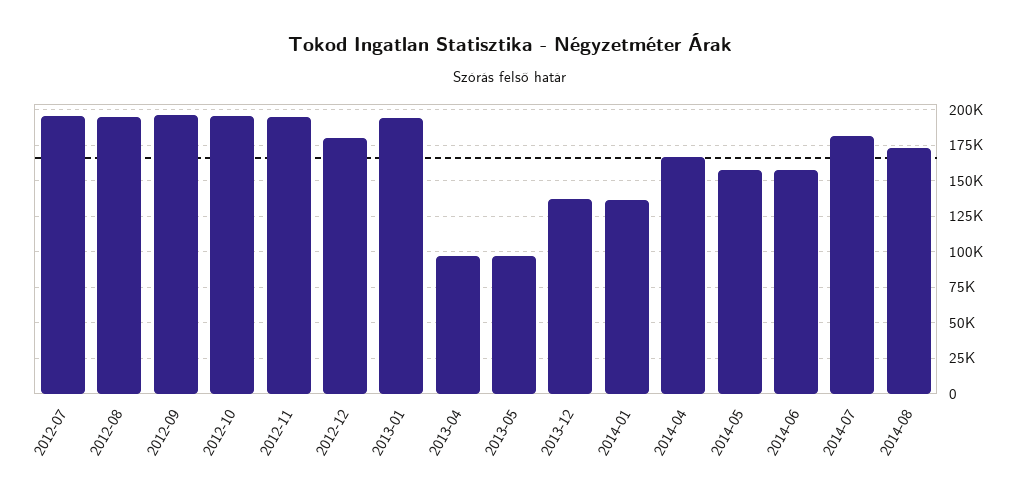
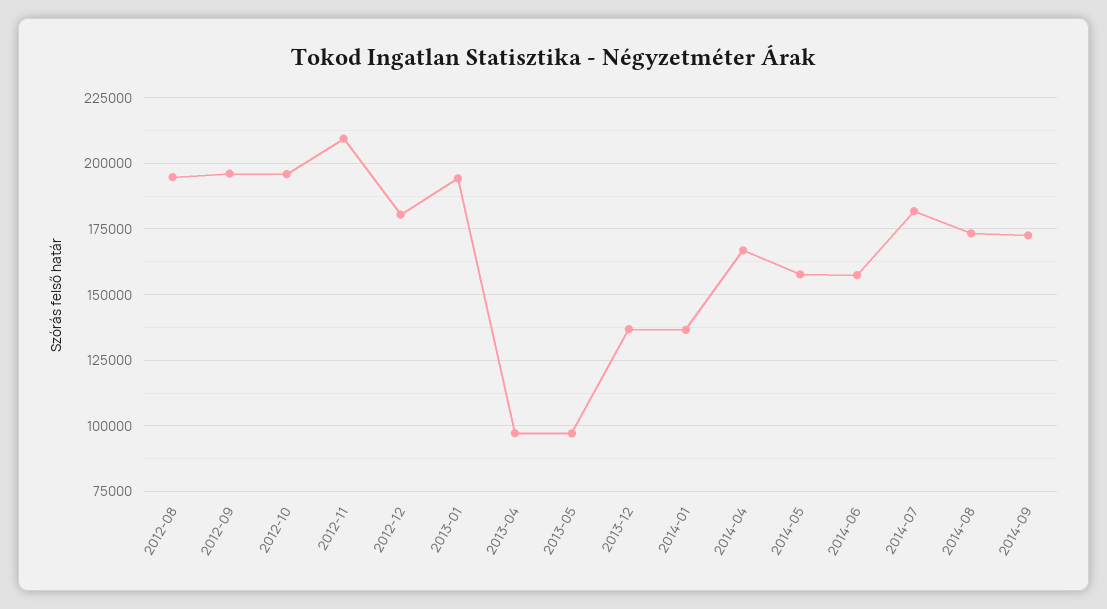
2012-07: 195000 -> none
2012-11: 195000 -> 210000
2014-09: none -> 172500

